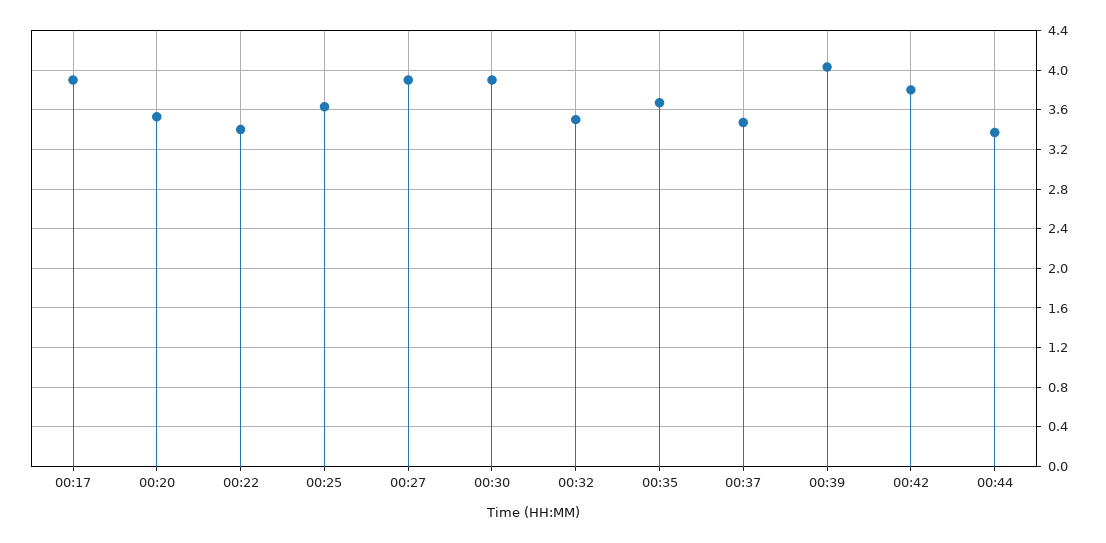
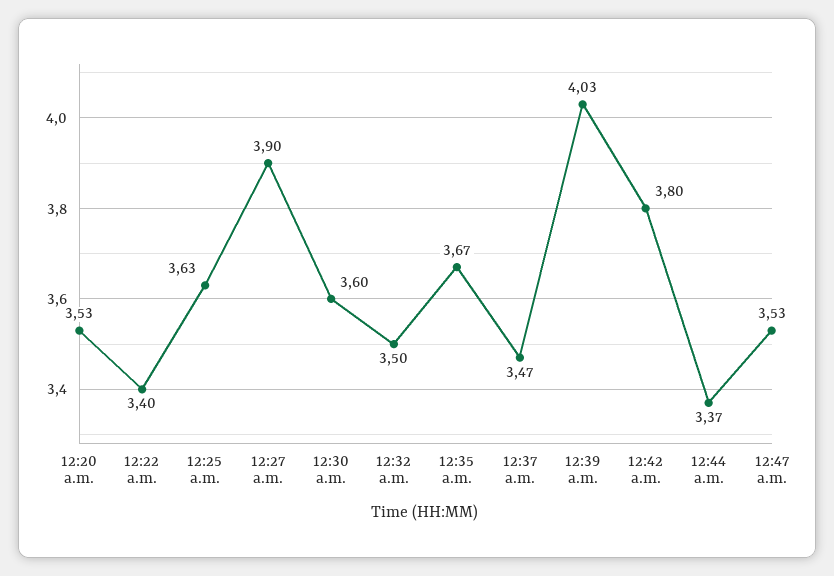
00:17: 3.9 -> none
00:30: 3.9 -> 3.6
12:47 a.m.: none -> 3.53

